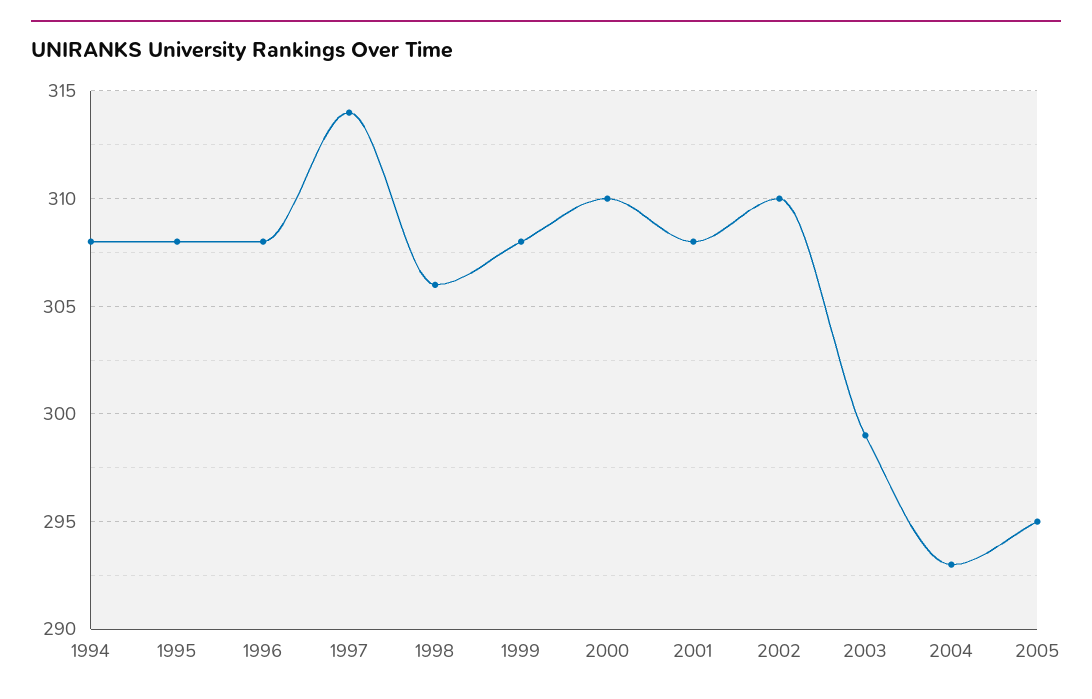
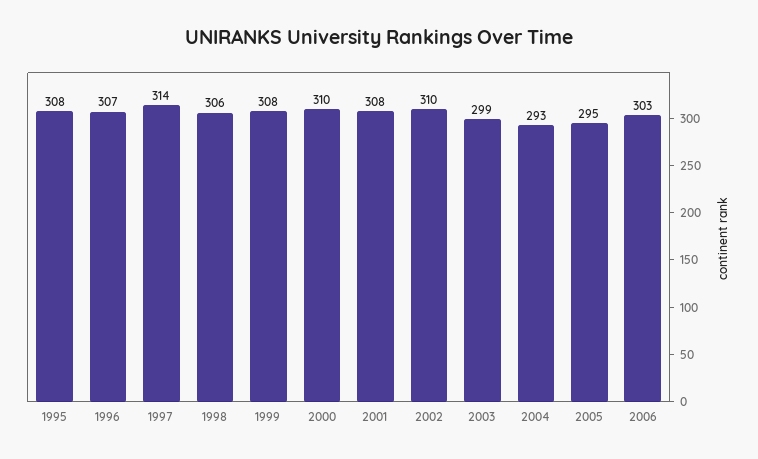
1994: 308 -> none
1996: 308 -> 307
2006: none -> 303

